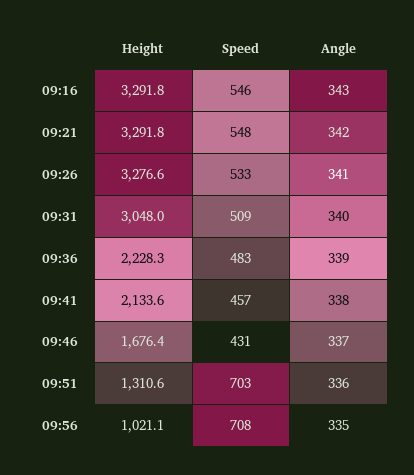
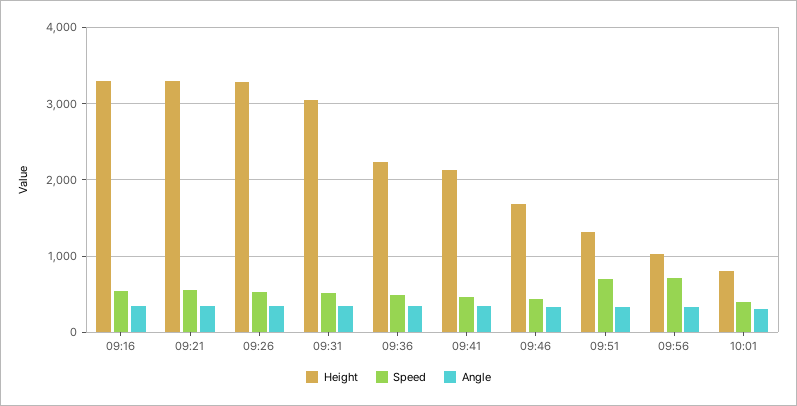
Height, 10:01: none -> 800
Speed, 10:01: none -> 400
Angle, 10:01: none -> 300

